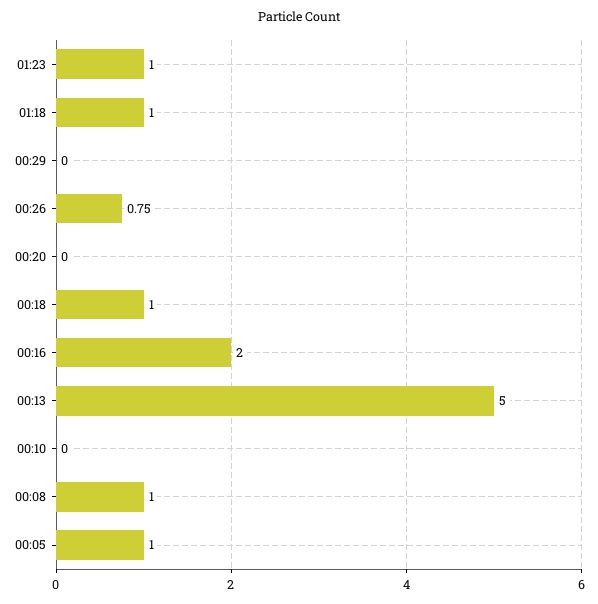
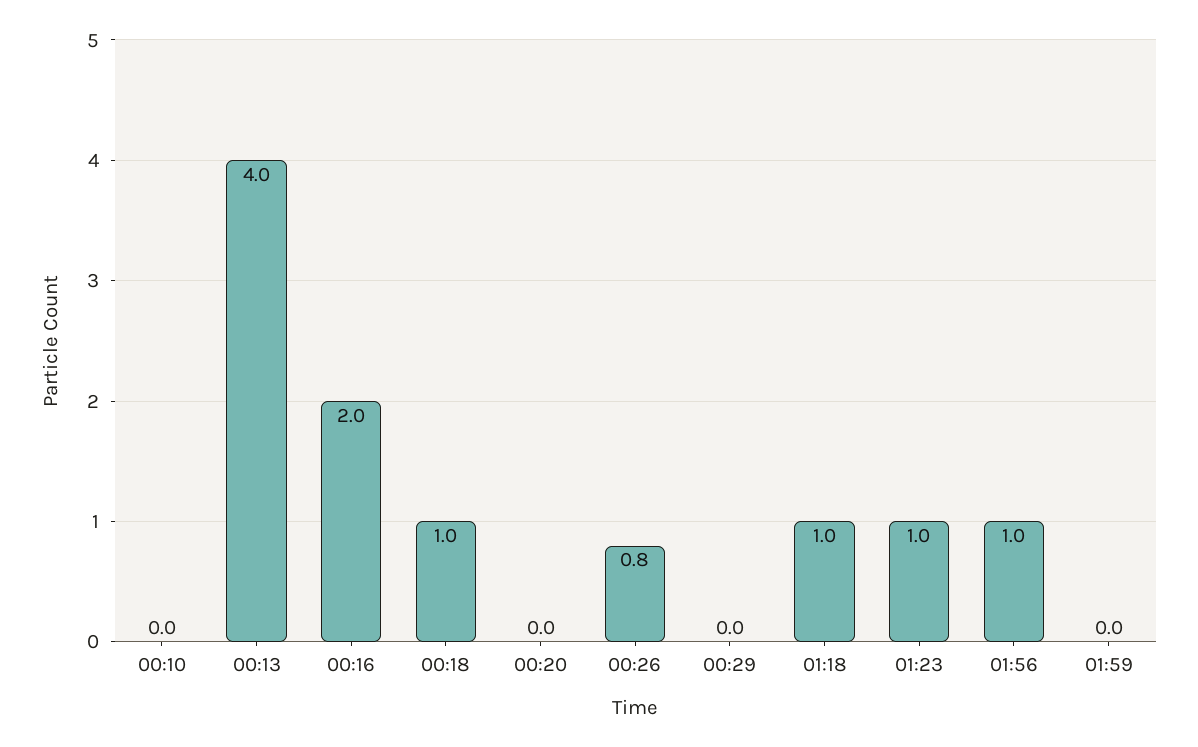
00:13: 5 -> 4
00:08: 1 -> none
00:05: 1 -> none
01:56: none -> 1
01:59: none -> 0

